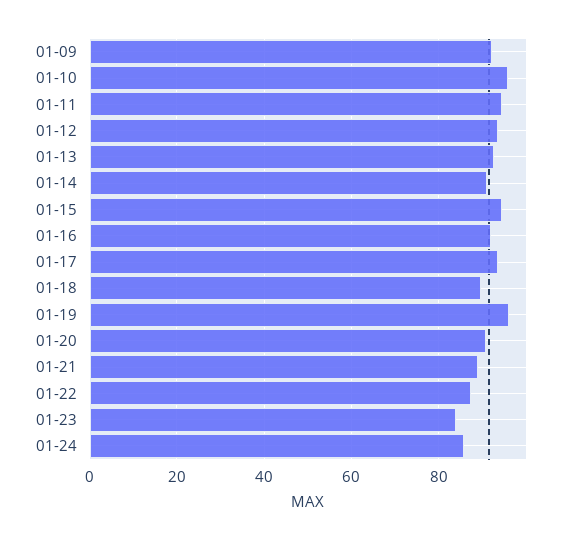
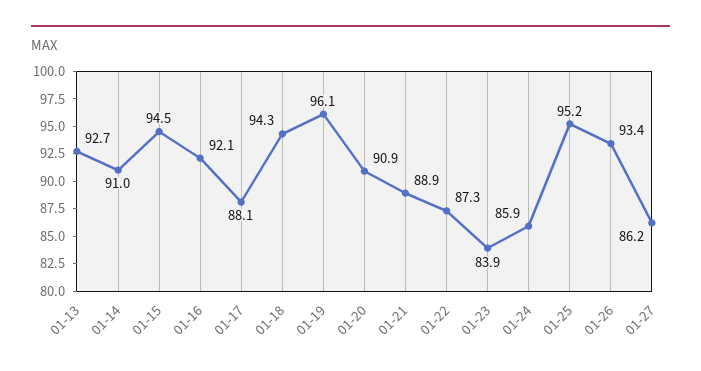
01-09: 92 -> none
01-10: 96 -> none
01-11: 94 -> none
01-12: 94 -> none
01-17: 94 -> 88.1
01-18: 90 -> 94.3
01-25: none -> 95.2
01-26: none -> 93.4
01-27: none -> 86.2

